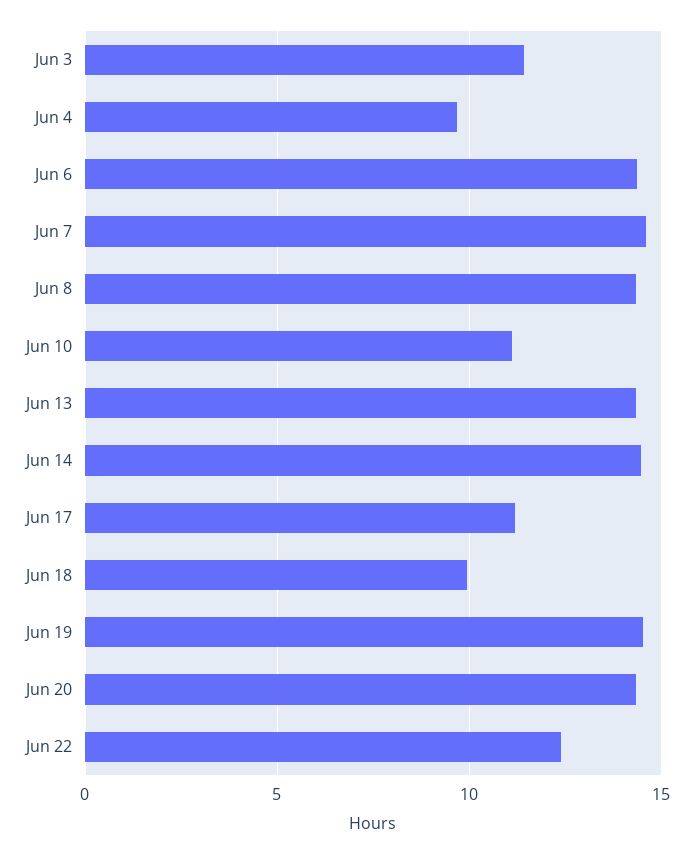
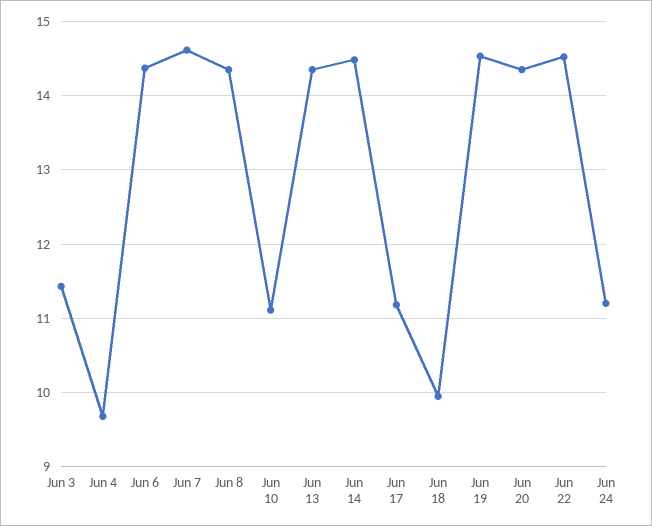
Jun 22: 12.5 -> 14.5
Jun 24: none -> 11.2

